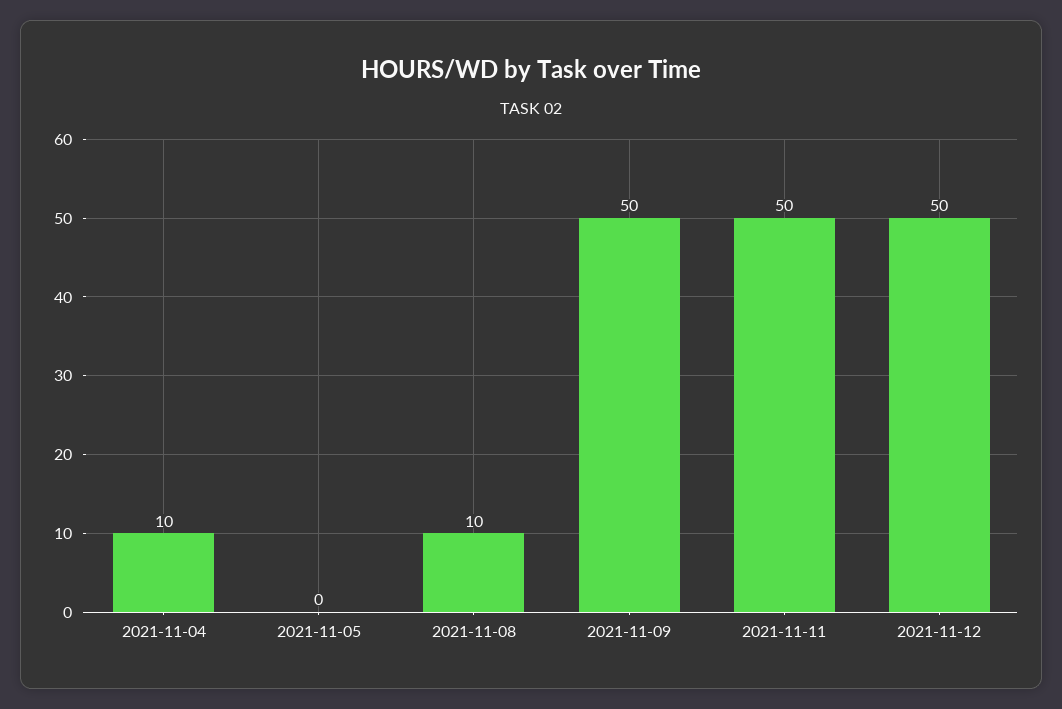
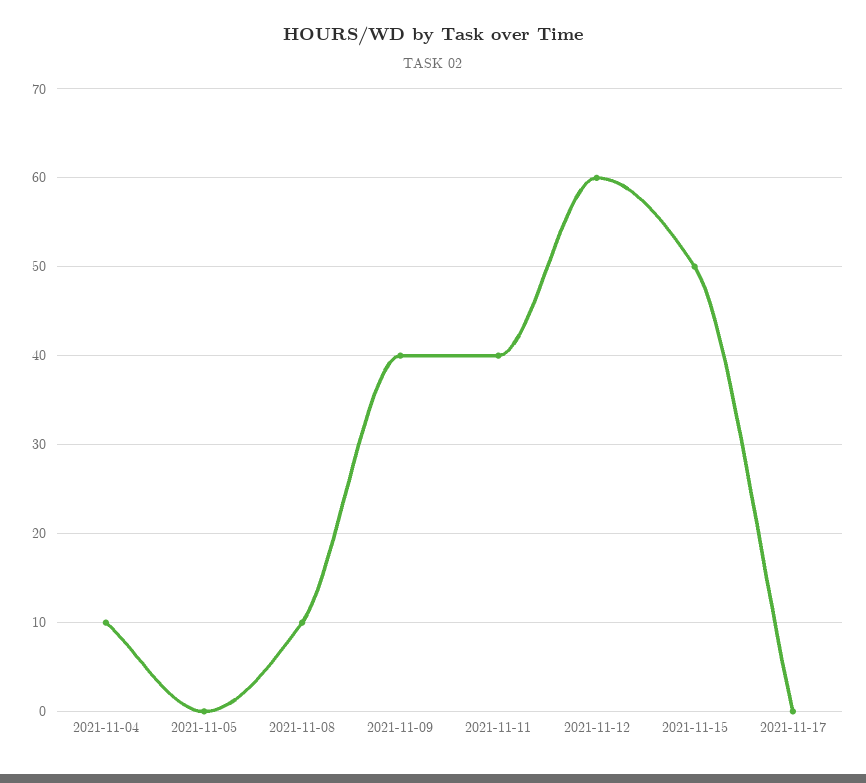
2021-11-09: 50 -> 40
2021-11-11: 50 -> 40
2021-11-12: 50 -> 60
2021-11-15: none -> 50
2021-11-17: none -> 0

